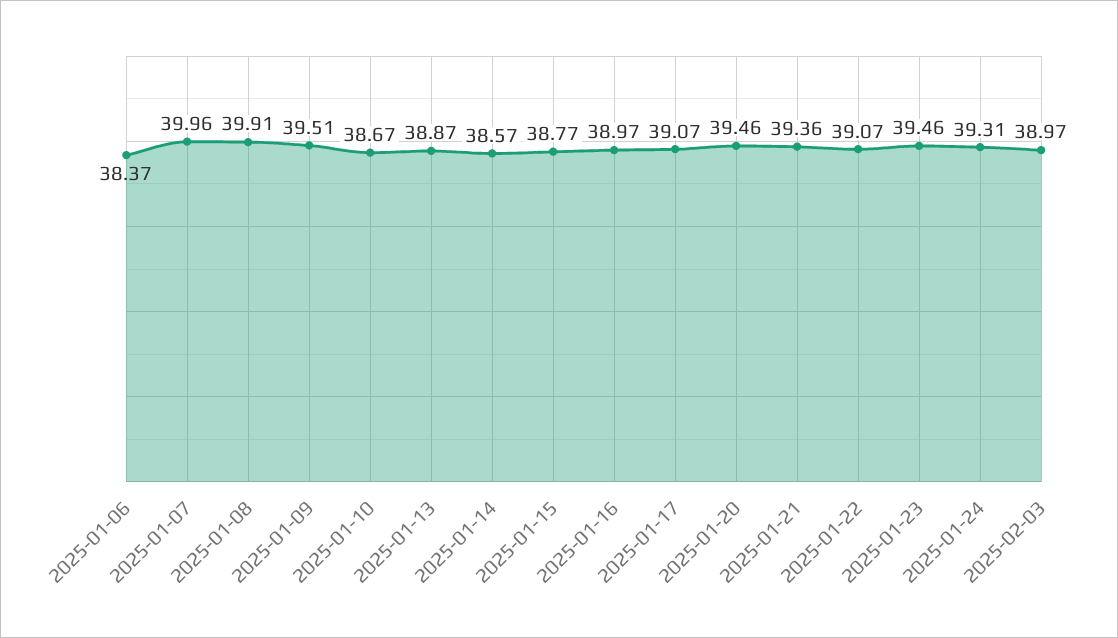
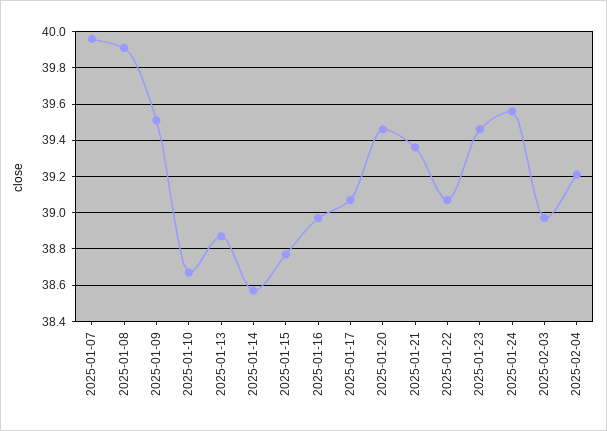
2025-01-06: 38.37 -> none
2025-01-24: 39.31 -> 39.55
2025-02-04: none -> 39.2

